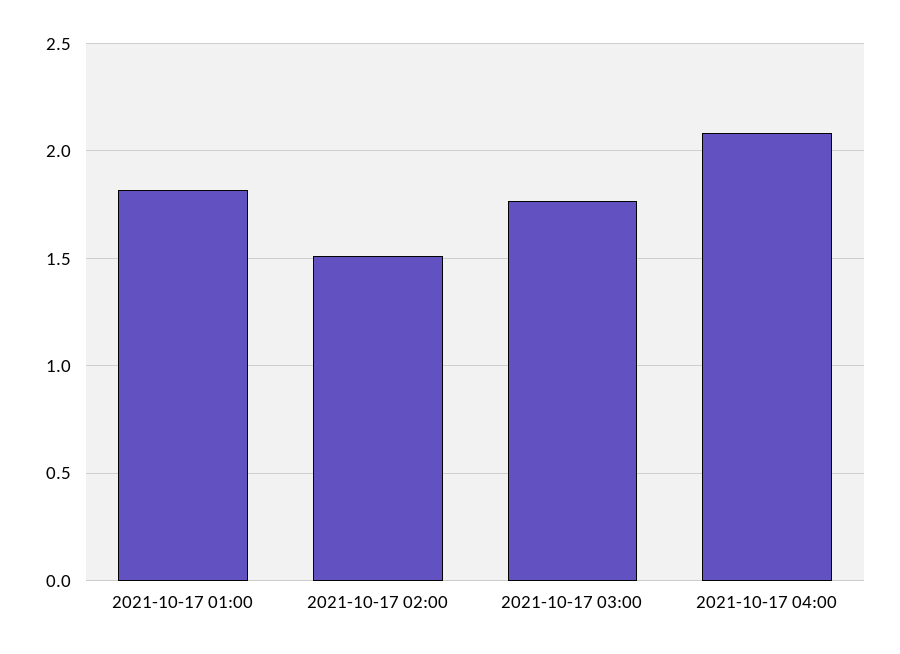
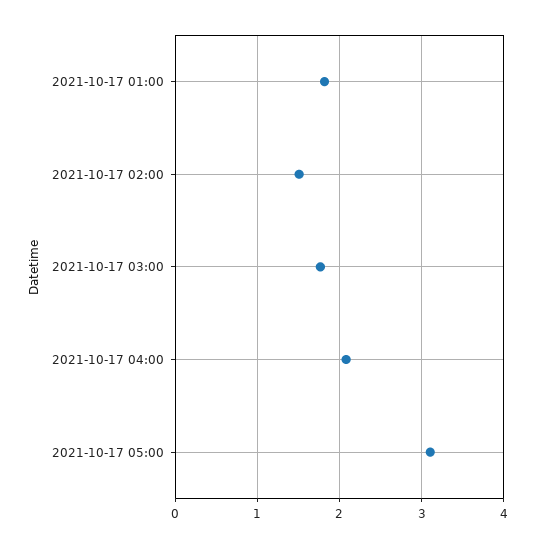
2021-10-17 05:00: none -> 3.1

